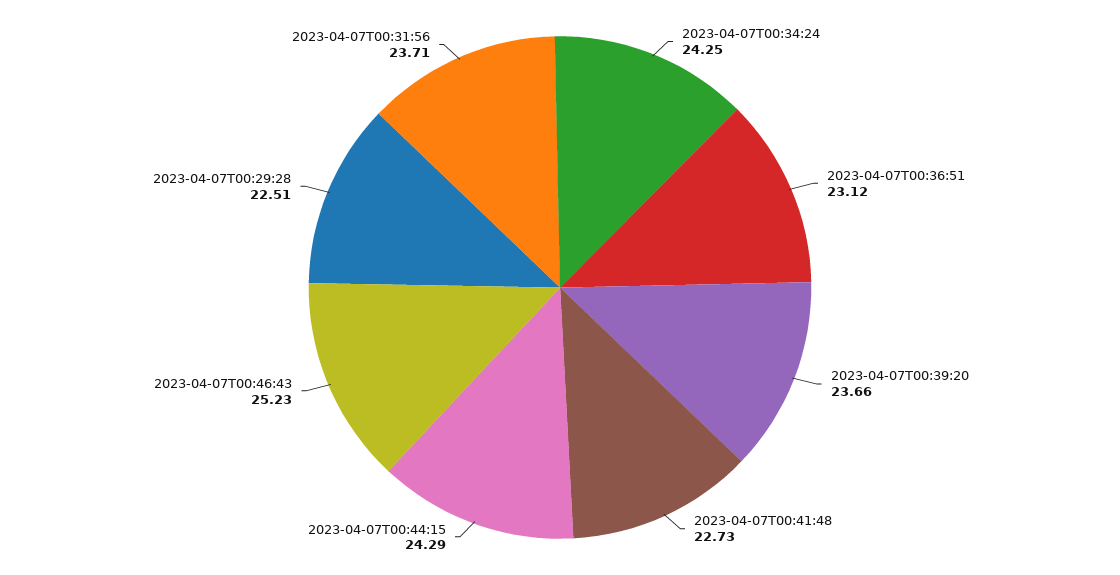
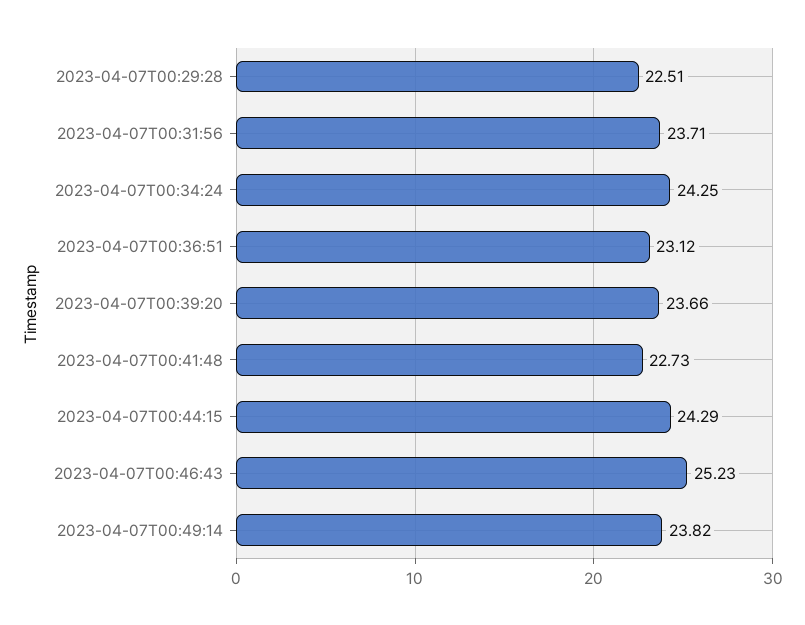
2023-04-07T00:49:14: none -> 23.82

